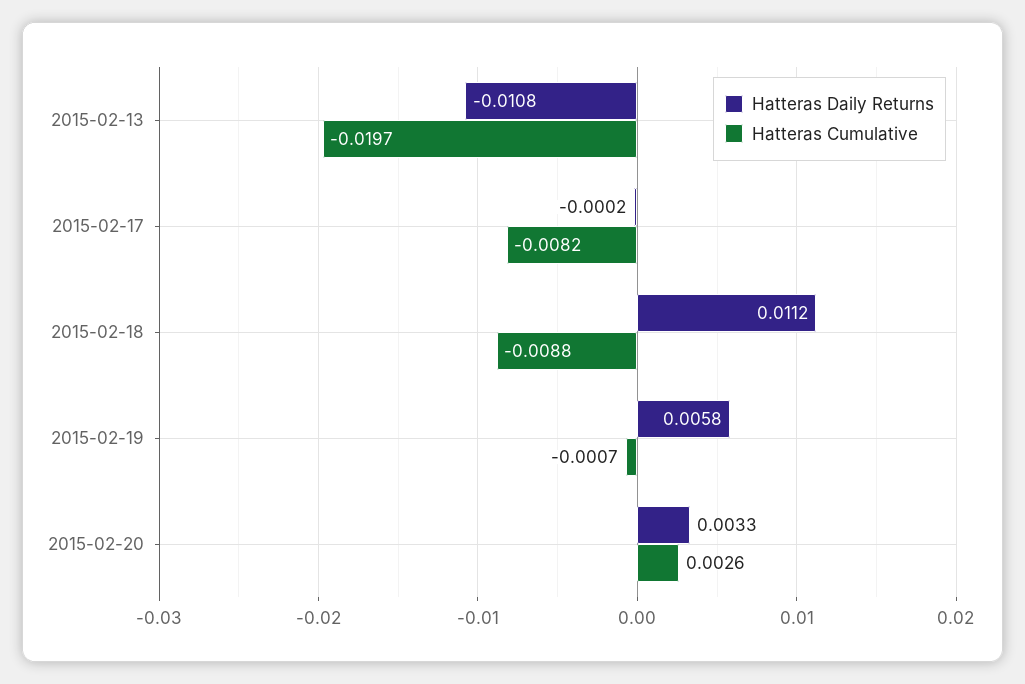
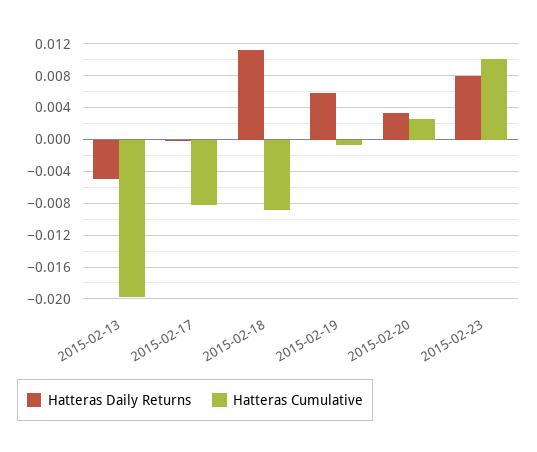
Hatteras Daily Returns, 2015-02-13: -0.0108 -> -0.005
Hatteras Daily Returns, 2015-02-23: none -> 0.008
Hatteras Cumulative, 2015-02-23: none -> 0.01

